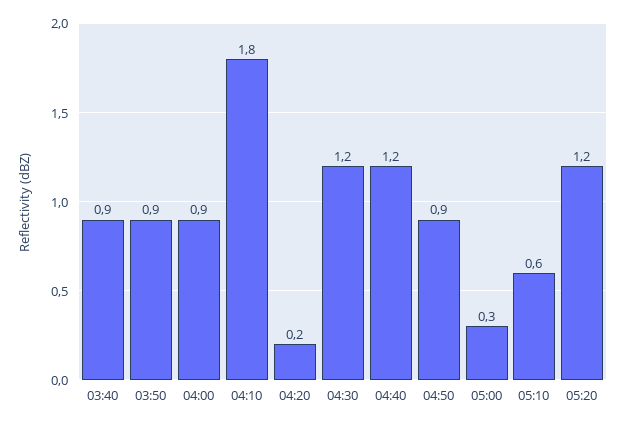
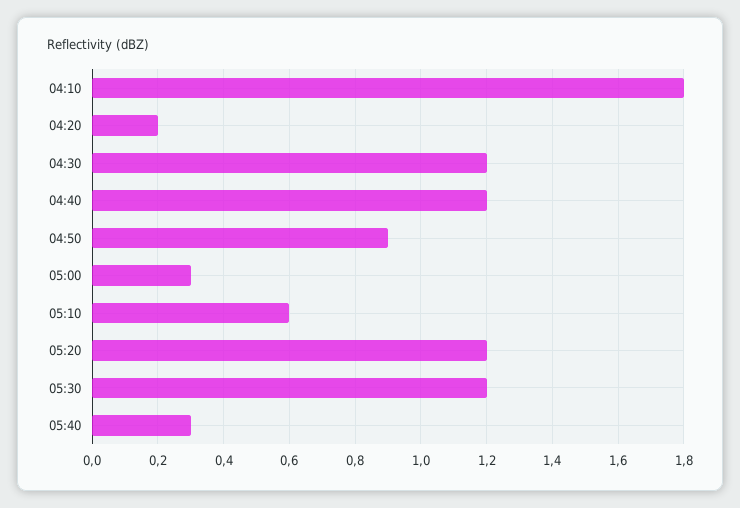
03:40: 0.9 -> none
03:50: 0.9 -> none
04:00: 0.9 -> none
05:30: none -> 1.2
05:40: none -> 0.3

